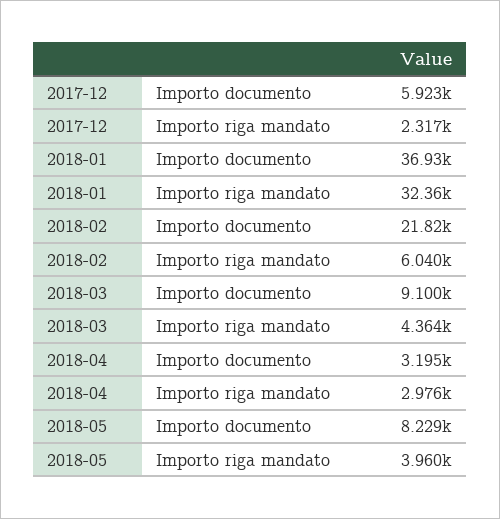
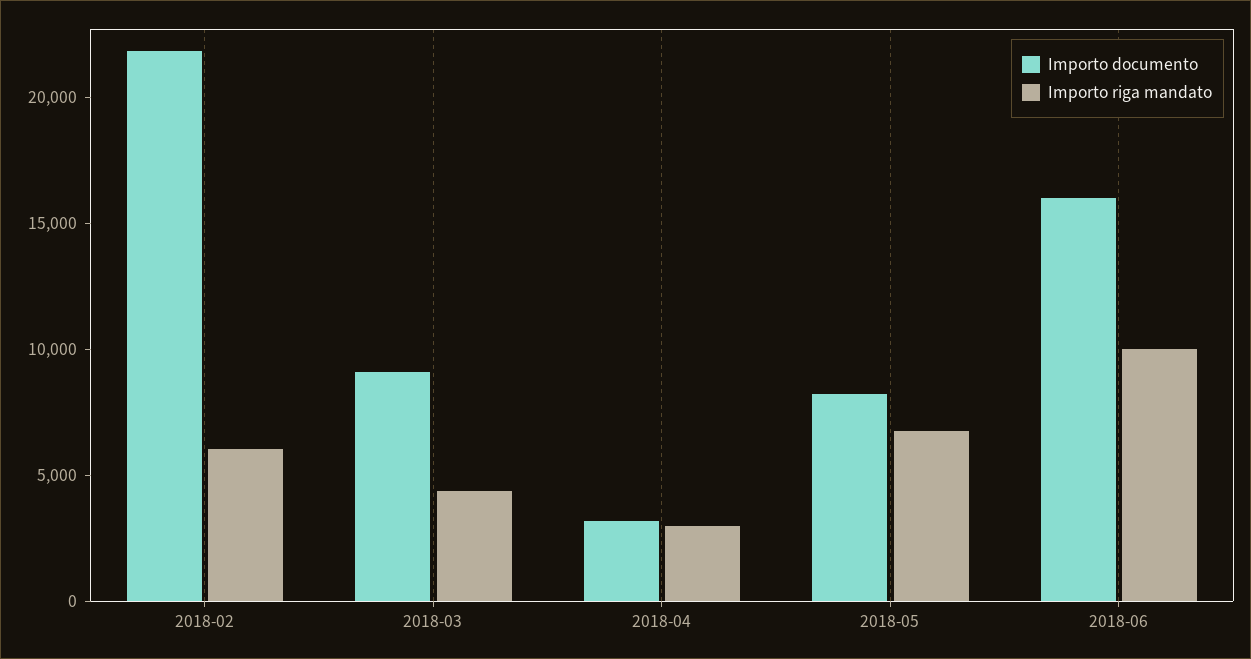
Importo documento, 2017-12: 5923 -> none
Importo riga mandato, 2017-12: 2317 -> none
Importo documento, 2018-01: 36930 -> none
Importo riga mandato, 2018-01: 32360 -> none
Importo riga mandato, 2018-05: 3960 -> 7000
Importo documento, 2018-06: none -> 16000
Importo riga mandato, 2018-06: none -> 10000

